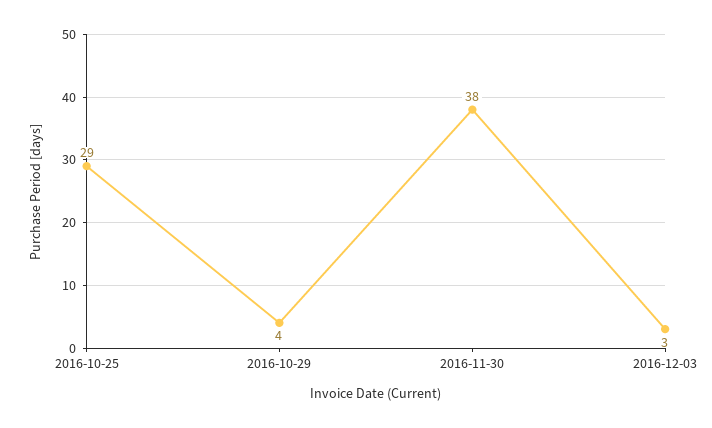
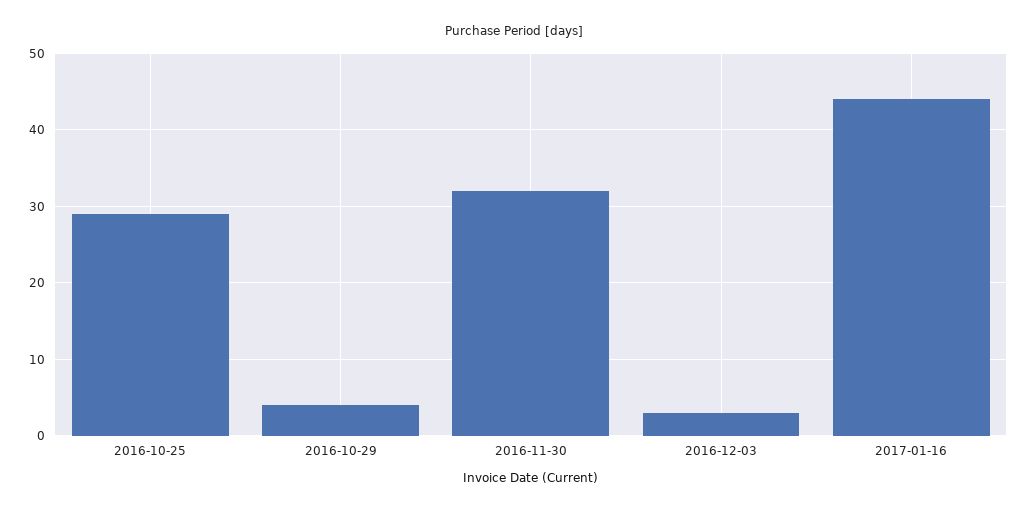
2016-11-30: 38 -> 32
2017-01-16: none -> 44

